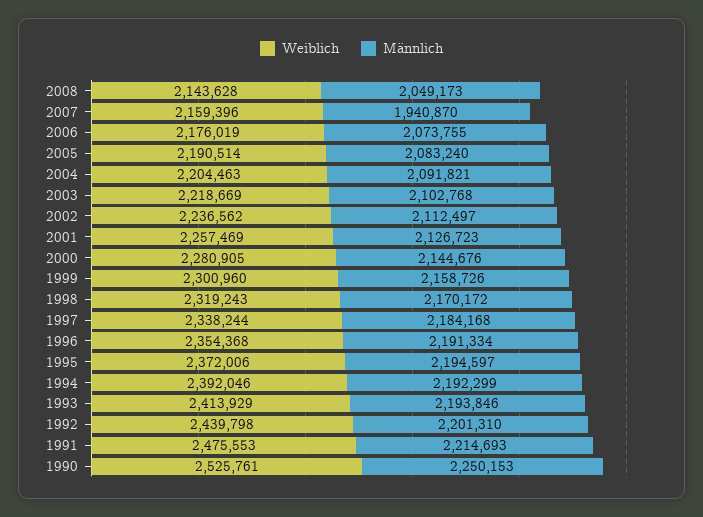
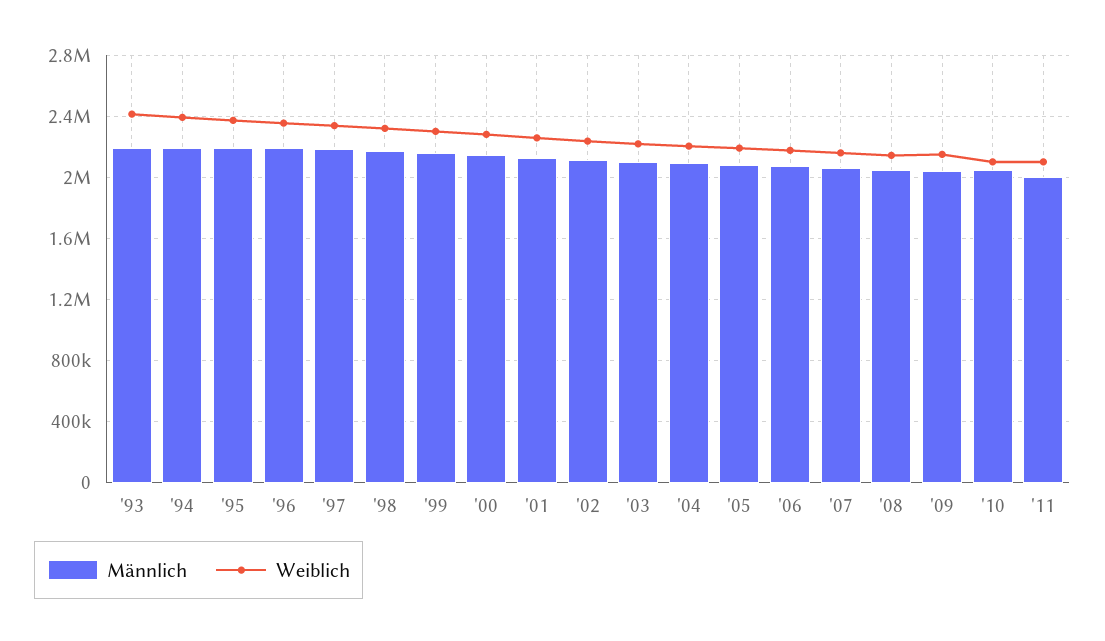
Männlich, 2007: 1940870 -> 2050000
Weiblich, 1992: 2439798 -> none
Männlich, 1992: 2201310 -> none
Weiblich, 1991: 2475553 -> none
Männlich, 1991: 2214693 -> none
Weiblich, 1990: 2525761 -> none
Männlich, 1990: 2250153 -> none
Männlich, '09: none -> 2050000
Weiblich, '09: none -> 2150000
Männlich, '10: none -> 2050000
Weiblich, '10: none -> 2100000
Männlich, '11: none -> 2000000
Weiblich, '11: none -> 2100000

